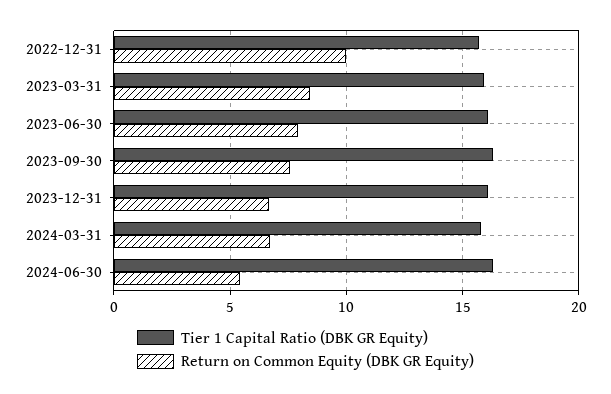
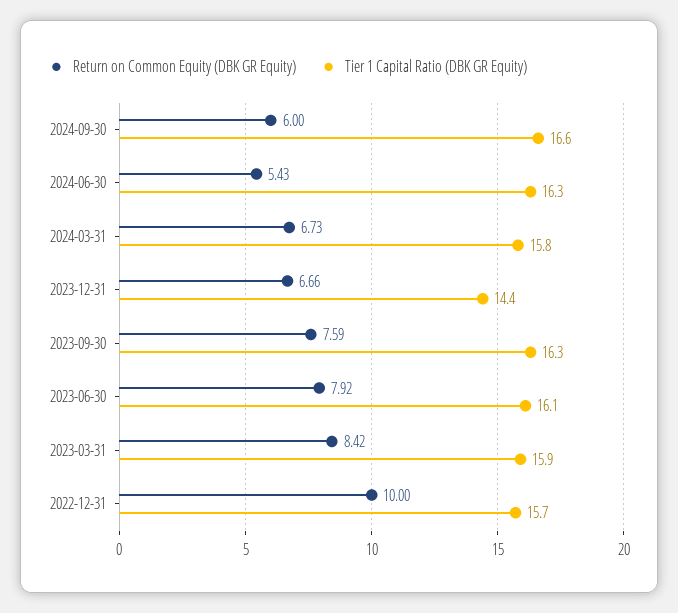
Tier 1 Capital Ratio (DBK GR Equity), 2023-12-31: 16 -> 14.4
Return on Common Equity (DBK GR Equity), 2024-09-30: none -> 6
Tier 1 Capital Ratio (DBK GR Equity), 2024-09-30: none -> 16.6

